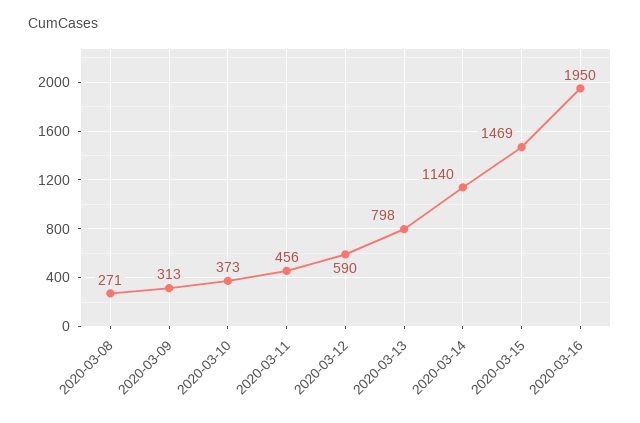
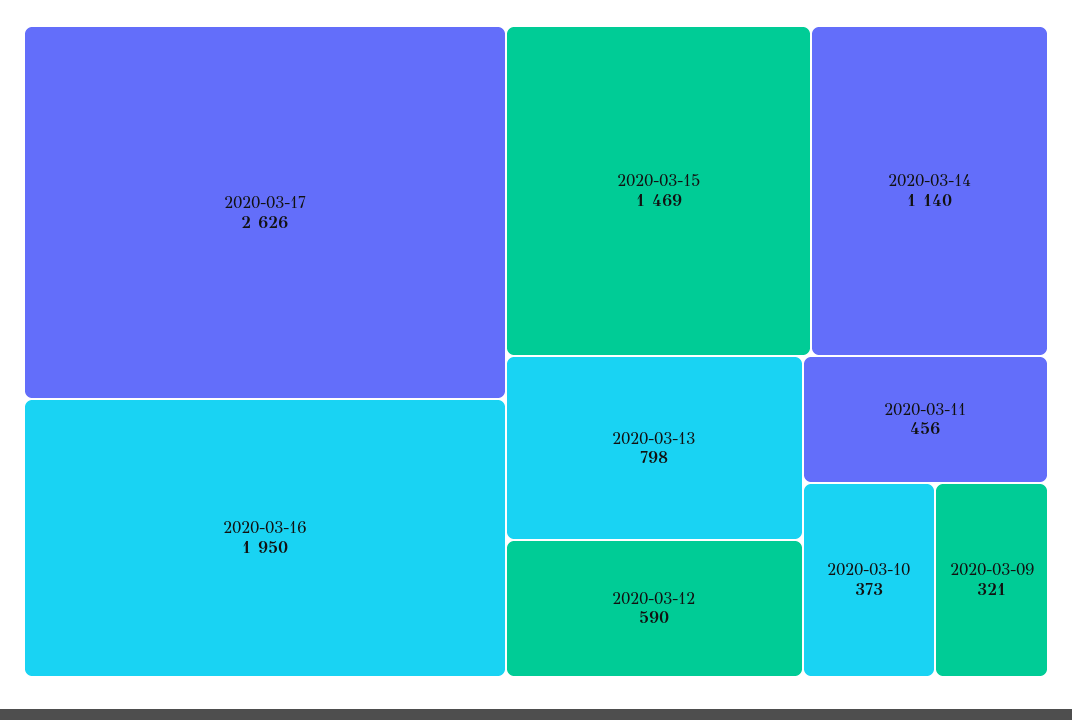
2020-03-08: 271 -> none
2020-03-09: 313 -> 321
2020-03-17: none -> 2626

